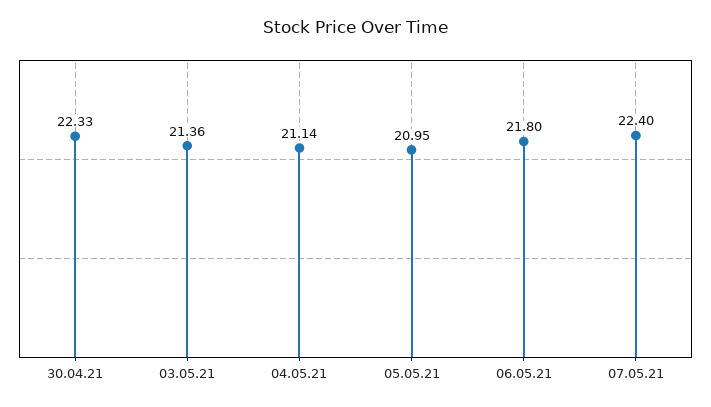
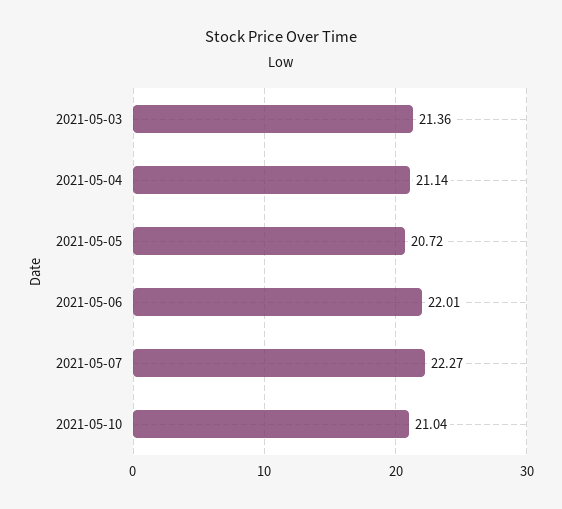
30.04.21: 22.33 -> none
05.05.21: 20.95 -> 20.72
06.05.21: 21.8 -> 22.01
07.05.21: 22.4 -> 22.27
2021-05-10: none -> 21.04

